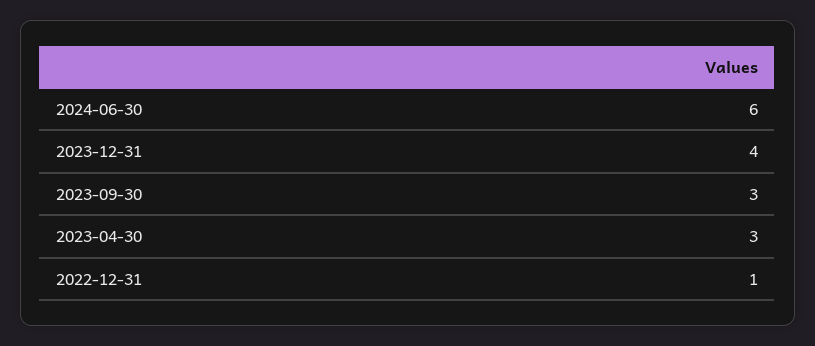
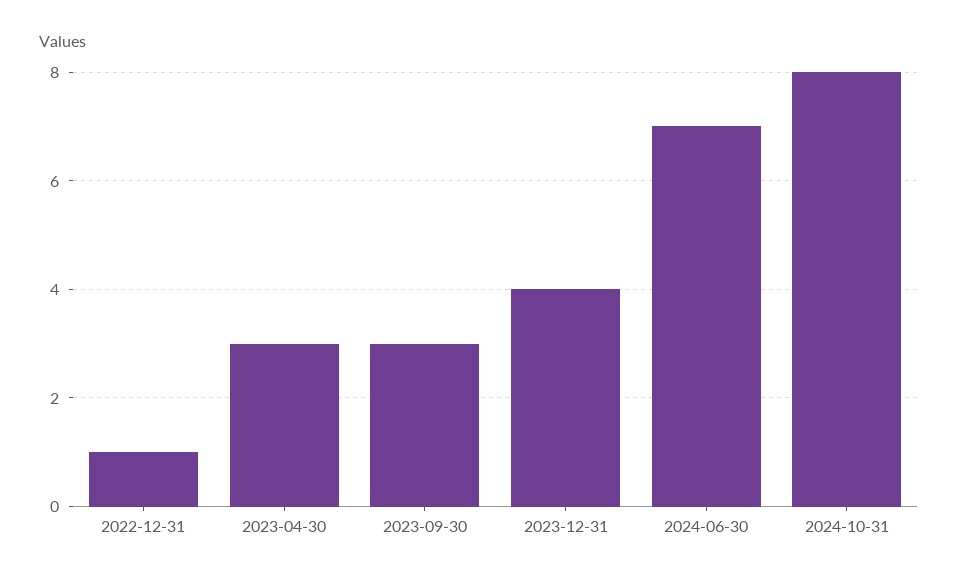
2024-06-30: 6 -> 7
2024-10-31: none -> 8

